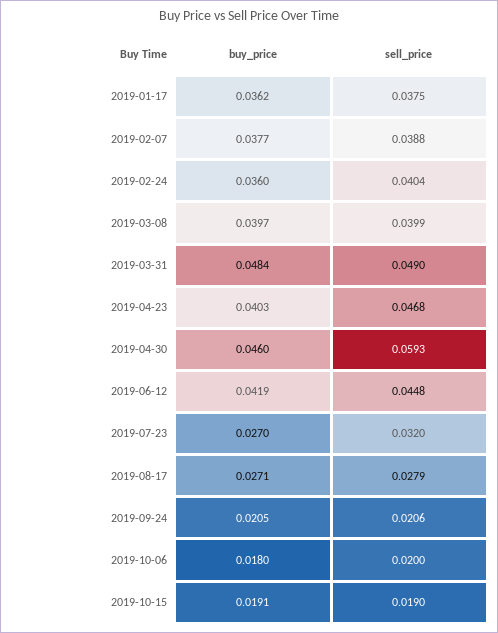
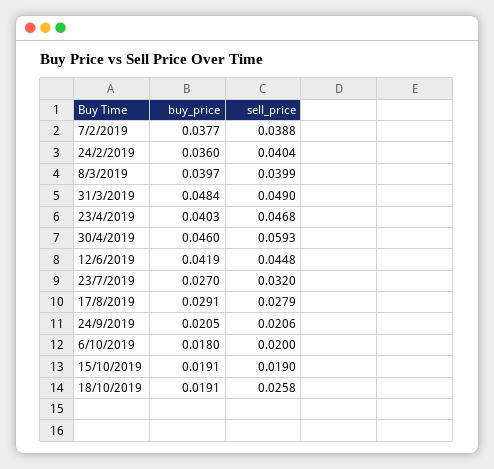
buy_price, 2019-01-17: 0.0362 -> none
sell_price, 2019-01-17: 0.0375 -> none
buy_price, 2019-08-17: 0.0271 -> 0.0291
buy_price, 18/10/2019: none -> 0.0191
sell_price, 18/10/2019: none -> 0.0258

